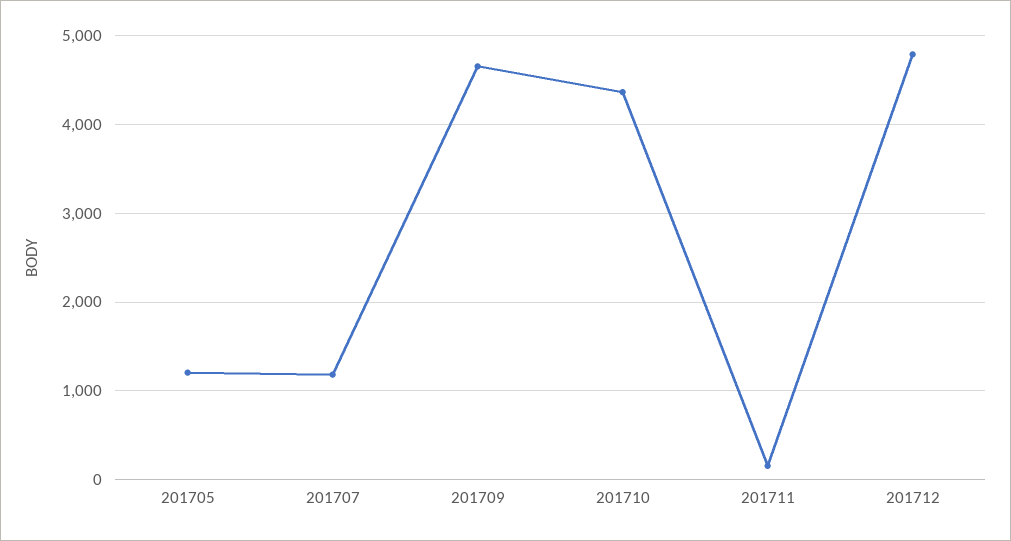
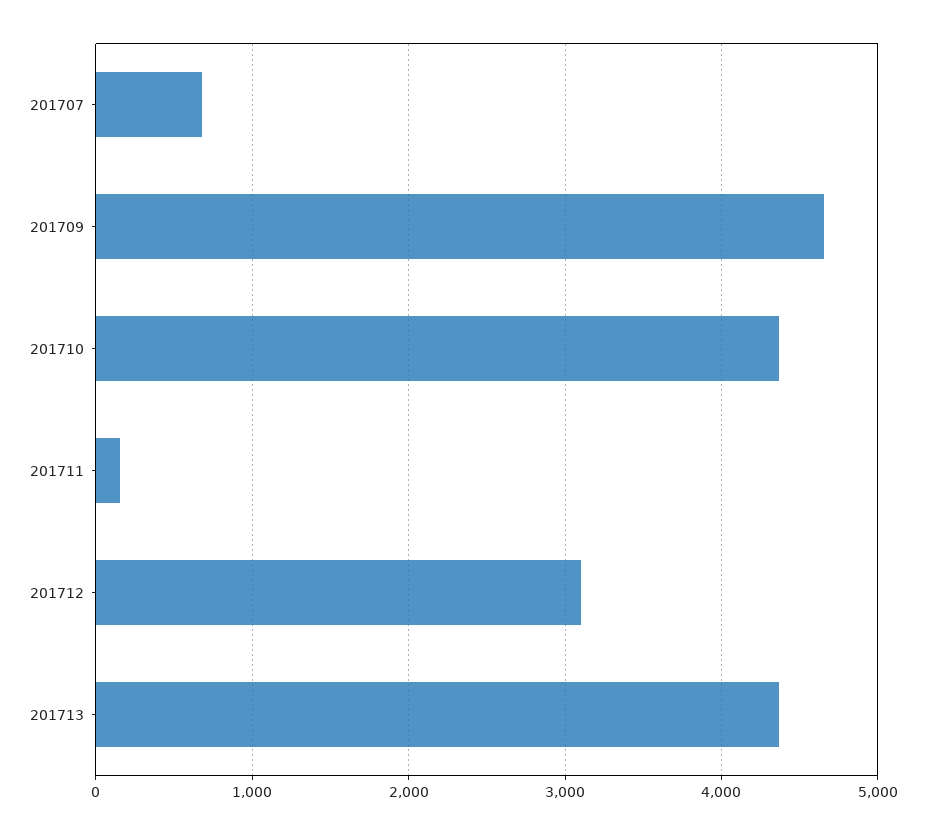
201705: 1200 -> none
201707: 1200 -> 700
201712: 4800 -> 3100
201713: none -> 4400

